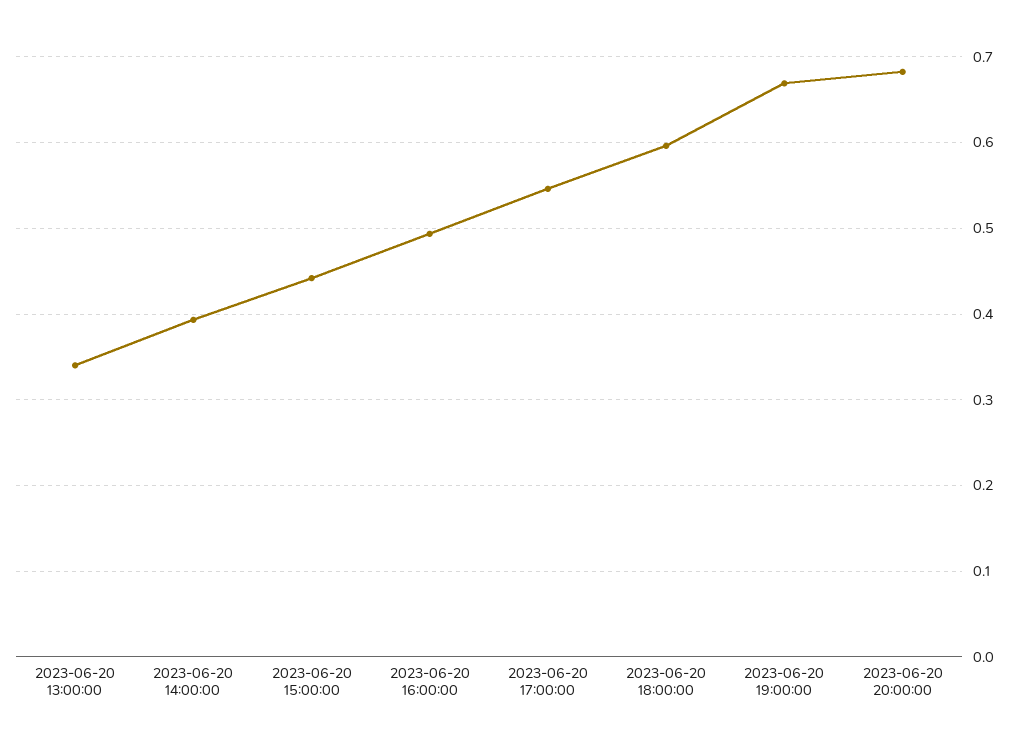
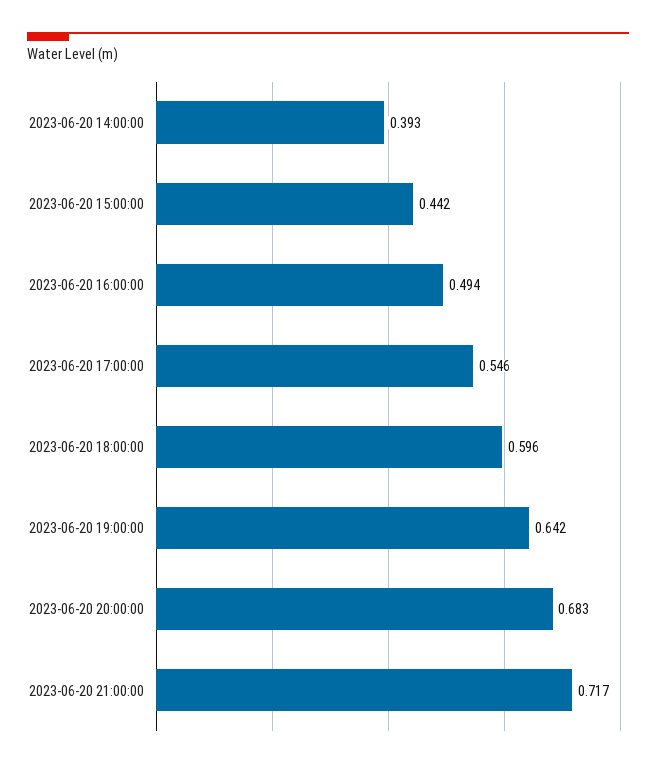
2023-06-20 13:00:00: 0.34 -> none
2023-06-20 19:00:00: 0.67 -> 0.642
2023-06-20 21:00:00: none -> 0.717

